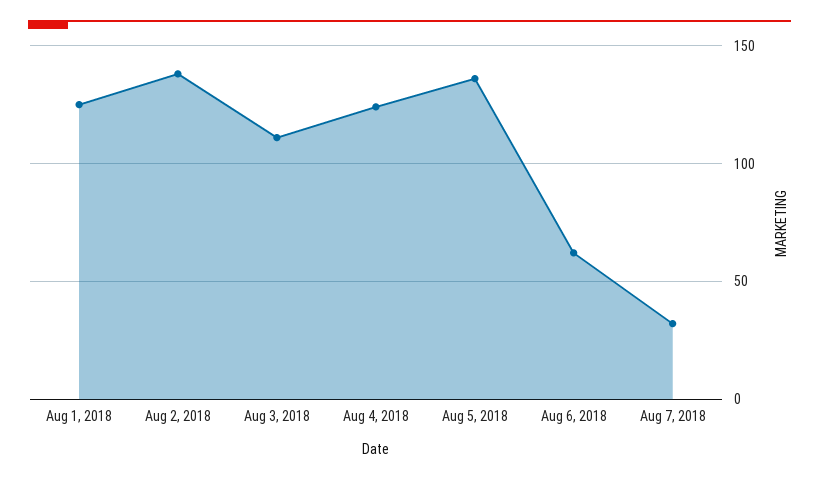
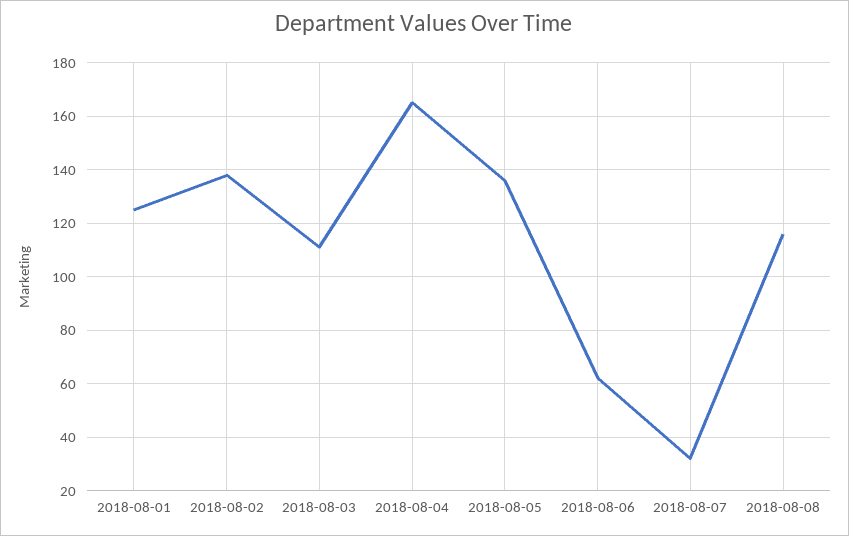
Aug 4, 2018: 125 -> 165
2018-08-08: none -> 115

